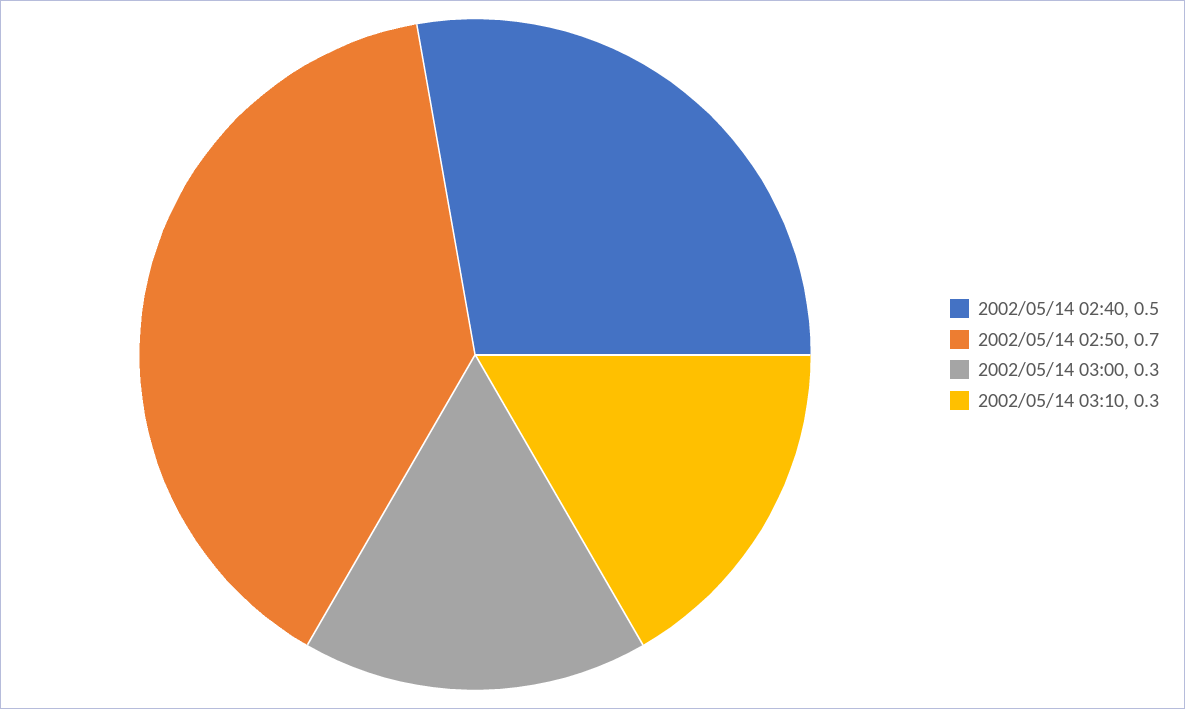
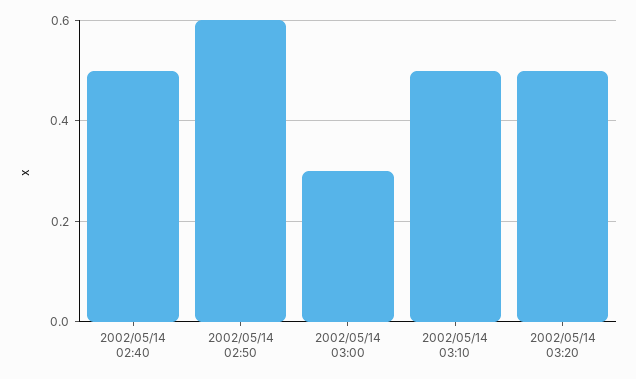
2002/05/14 02:50: 0.7 -> 0.6
2002/05/14 03:10: 0.3 -> 0.5
2002/05/14 03:20: none -> 0.5

